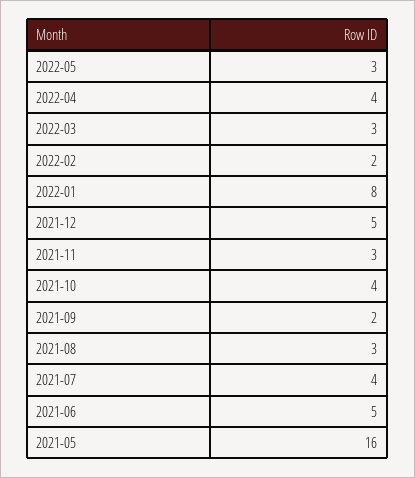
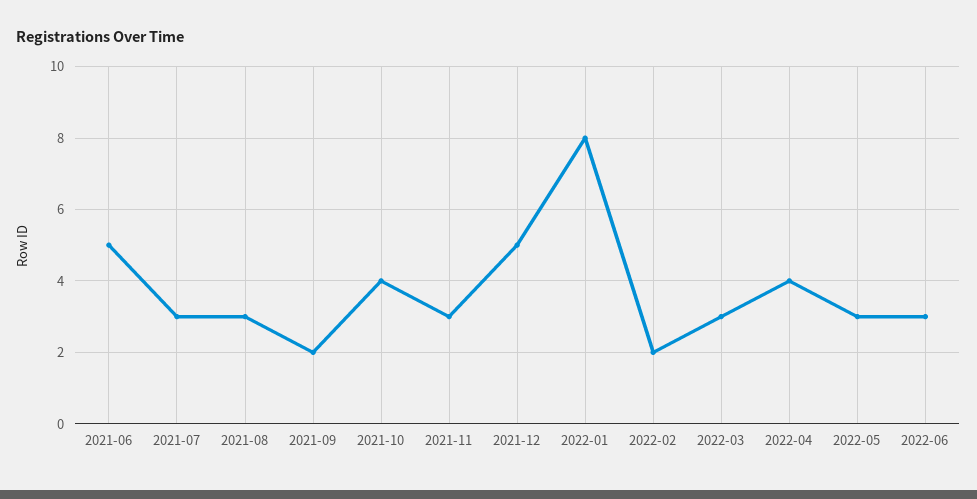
2021-07: 4 -> 3
2021-05: 16 -> none
2022-06: none -> 3

